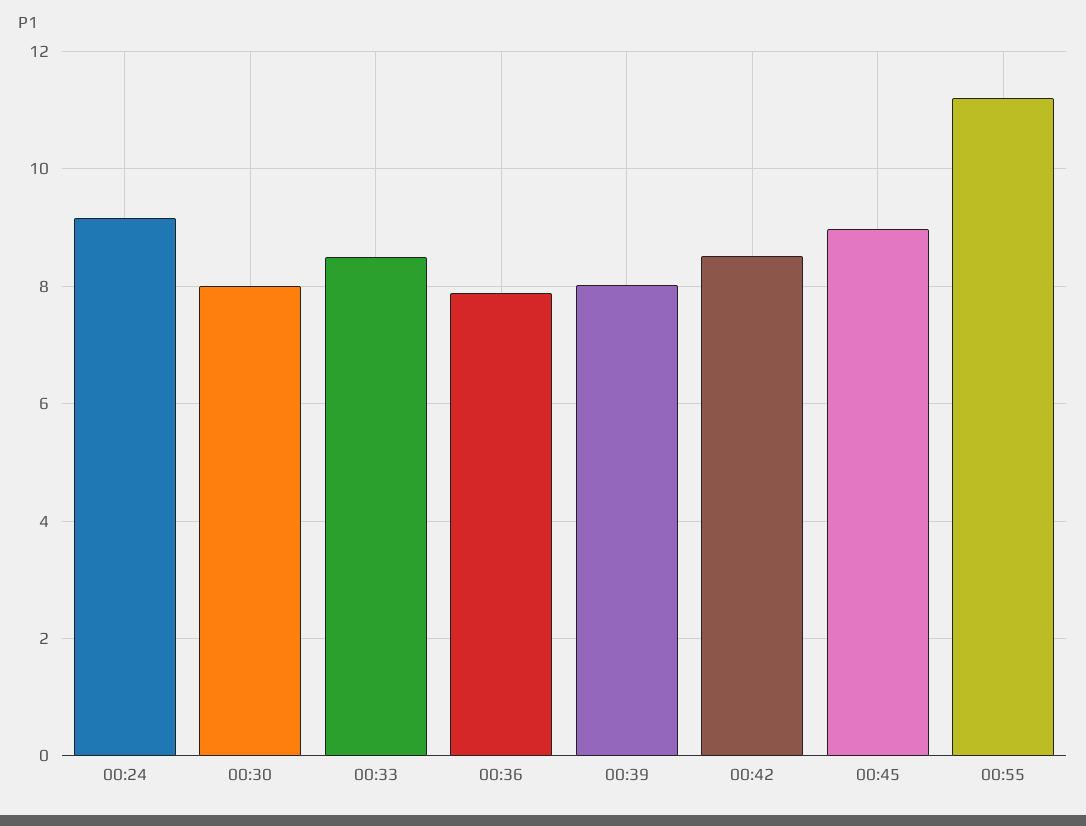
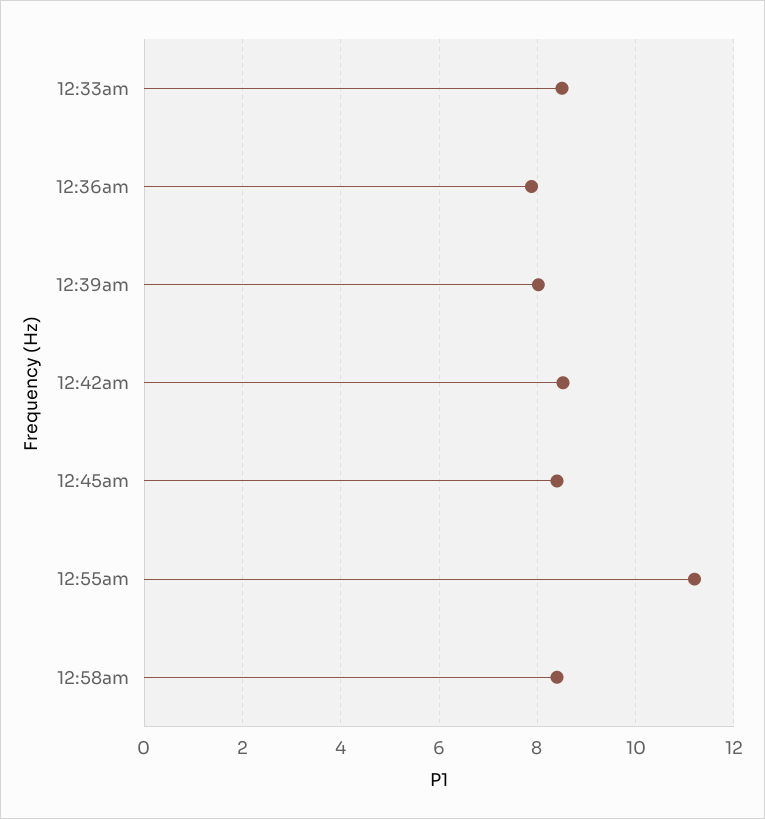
00:24: 9.2 -> none
00:30: 8 -> none
00:45: 9 -> 8.4
12:58am: none -> 8.4

